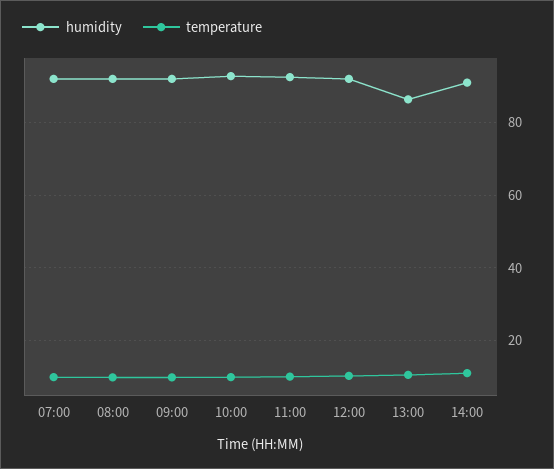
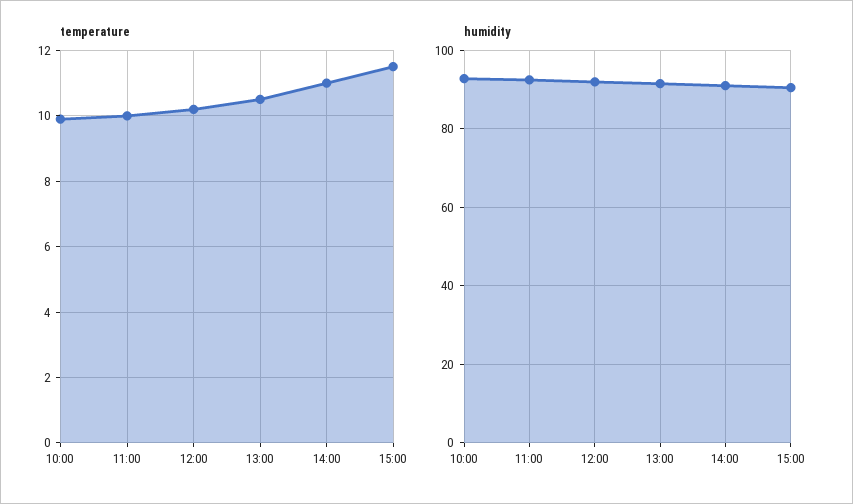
humidity, 07:00: 92 -> none
temperature, 07:00: 10 -> none
humidity, 08:00: 92 -> none
temperature, 08:00: 10 -> none
humidity, 09:00: 92 -> none
temperature, 09:00: 10 -> none
humidity, 13:00: 86 -> 92
temperature, 15:00: none -> 11.5
humidity, 15:00: none -> 90

